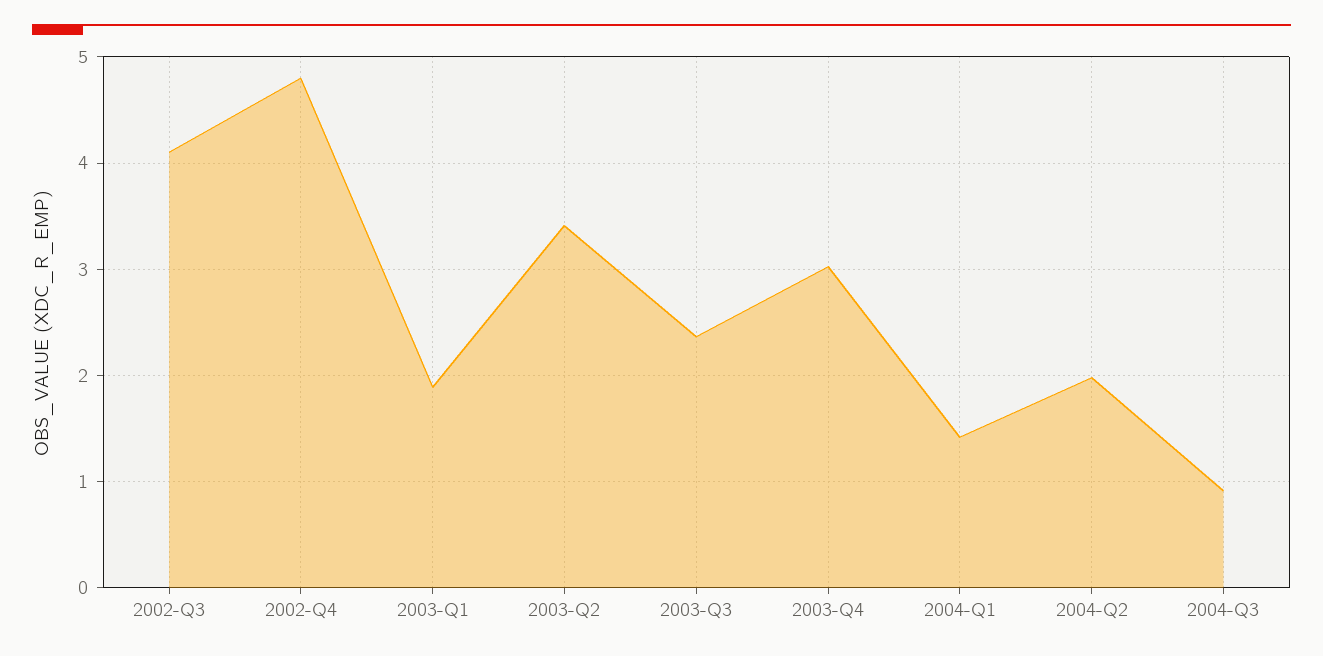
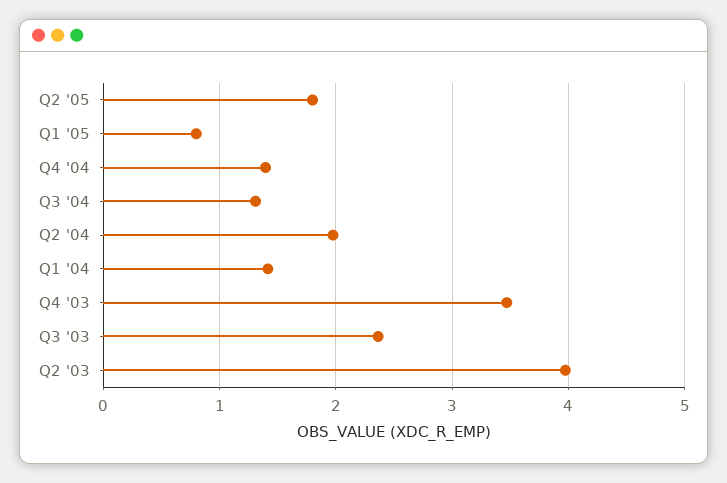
2002-Q3: 4.1 -> none
2002-Q4: 4.8 -> none
2003-Q1: 1.9 -> none
2003-Q2: 3.4 -> 4
2003-Q4: 3 -> 3.5
2004-Q3: 0.9 -> 1.3
Q2 '05: none -> 1.8
Q1 '05: none -> 0.8
Q4 '04: none -> 1.4

